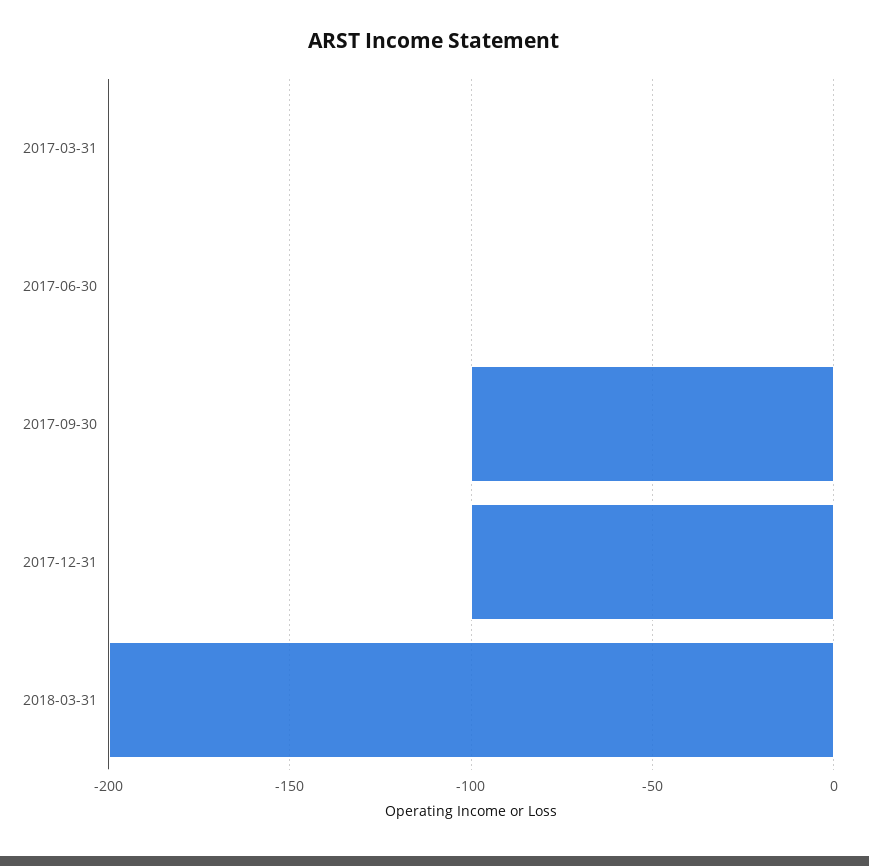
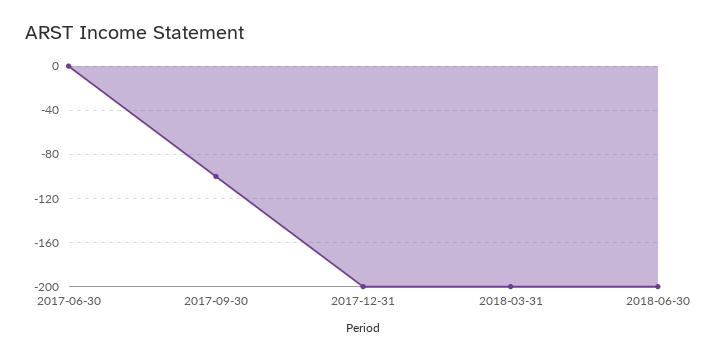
2017-03-31: 0 -> none
2017-12-31: -100 -> -200
2018-06-30: none -> -200

